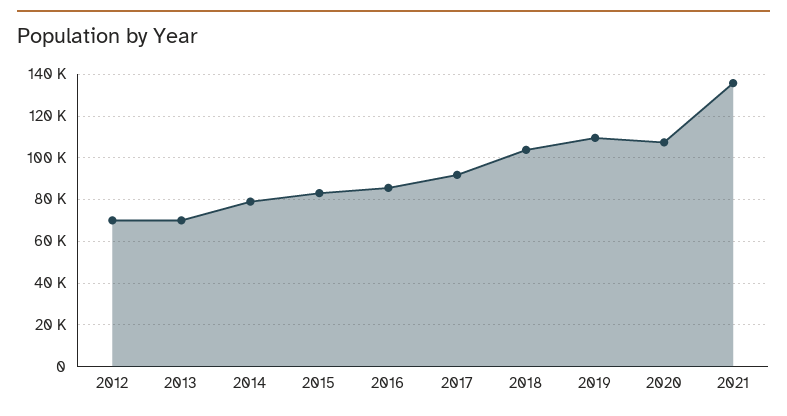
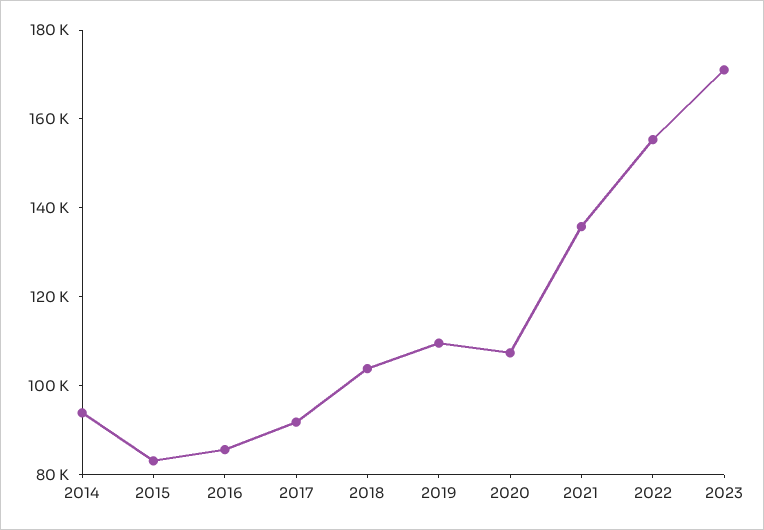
2012: 70000 -> none
2013: 70000 -> none
2014: 80000 -> 95000
2022: none -> 155000
2023: none -> 170000

